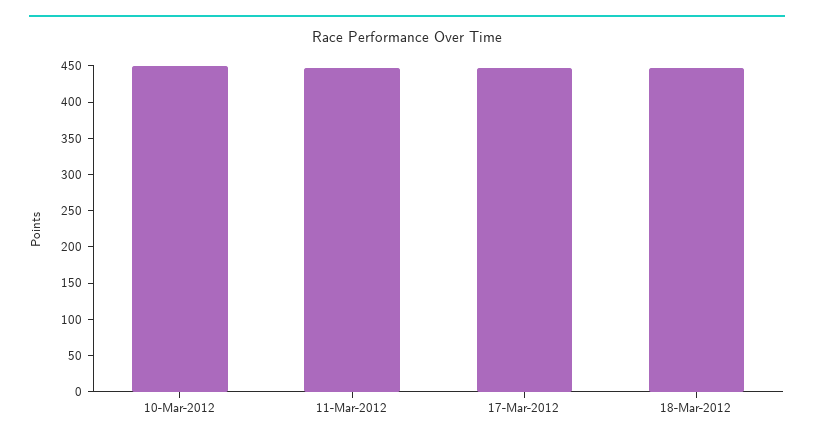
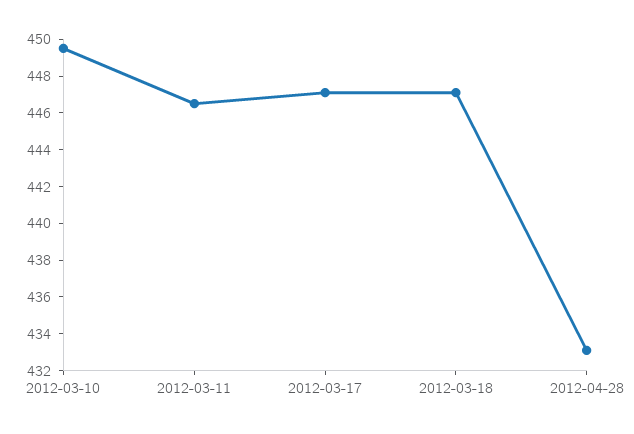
2012-04-28: none -> 433

